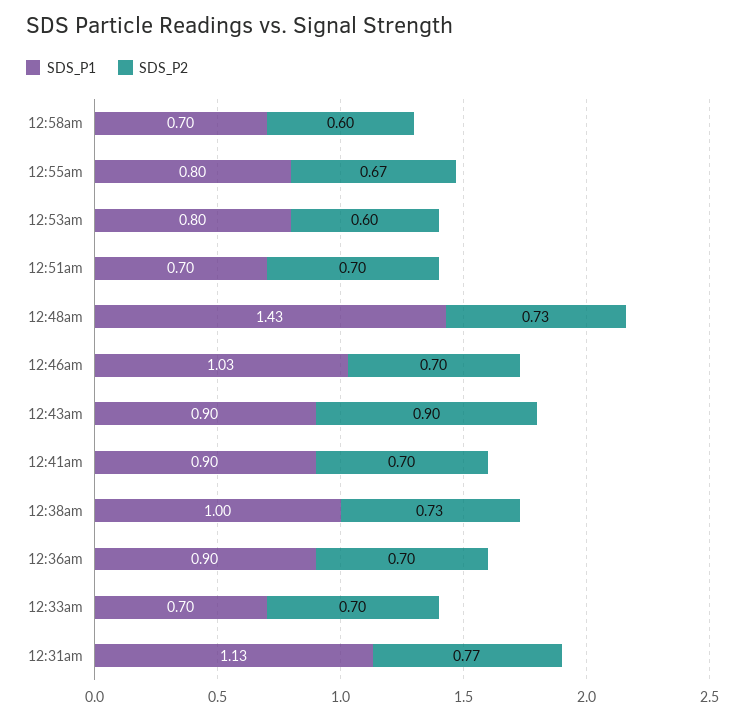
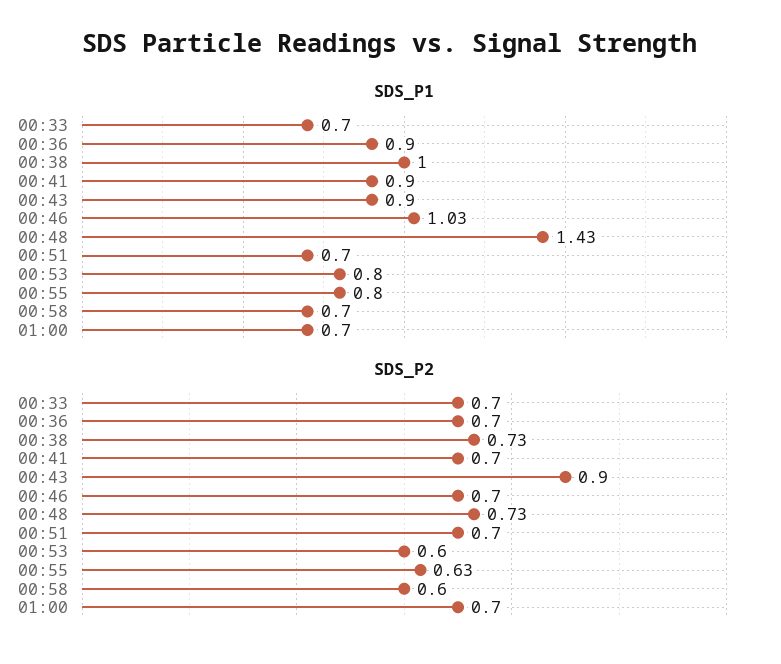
SDS_P2, 12:55am: 0.67 -> 0.63
SDS_P1, 12:31am: 1.13 -> none
SDS_P2, 12:31am: 0.77 -> none
SDS_P1, 01:00: none -> 0.7
SDS_P2, 01:00: none -> 0.7

